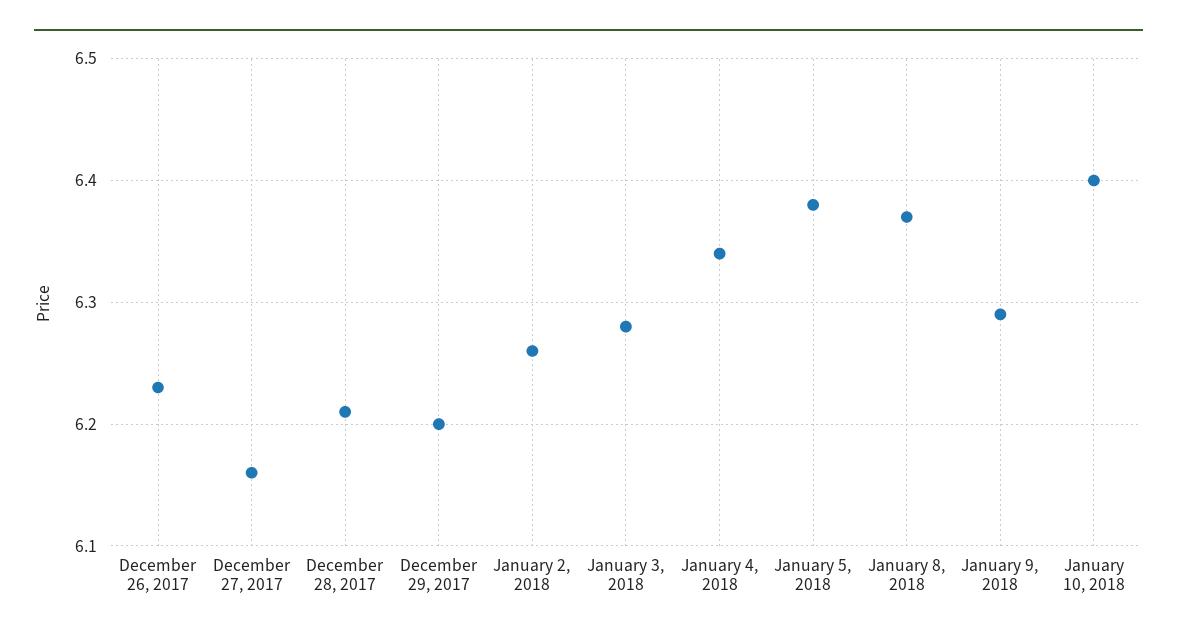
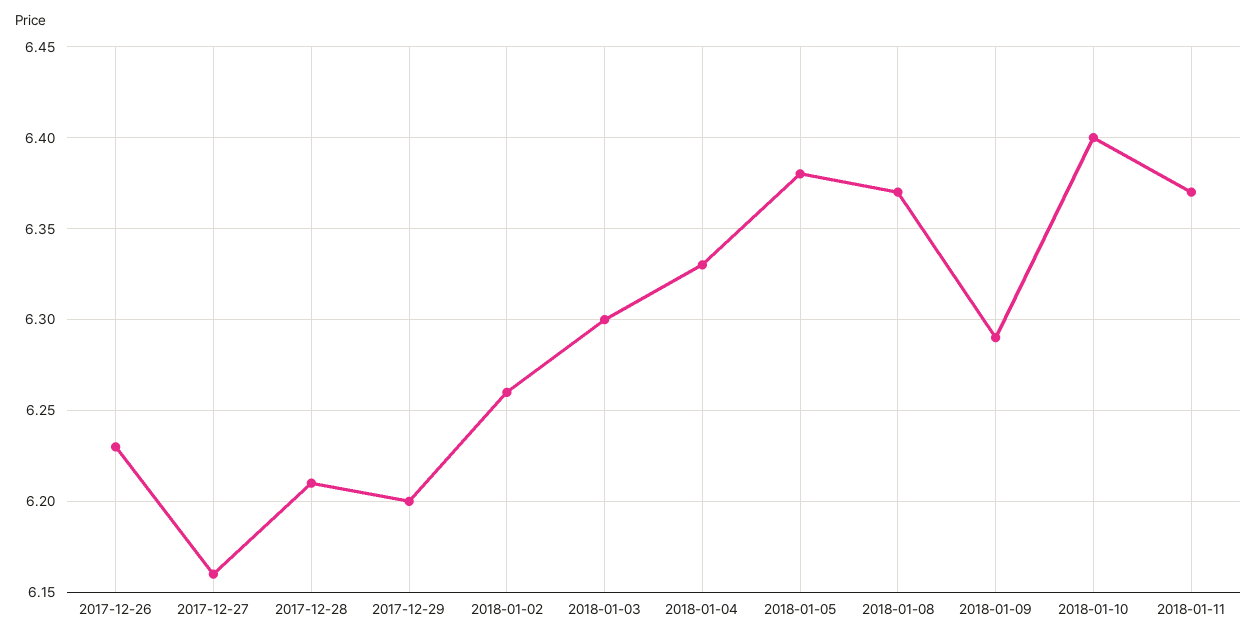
January 3, 2018: 6.28 -> 6.3
January 4, 2018: 6.34 -> 6.33
2018-01-11: none -> 6.37

